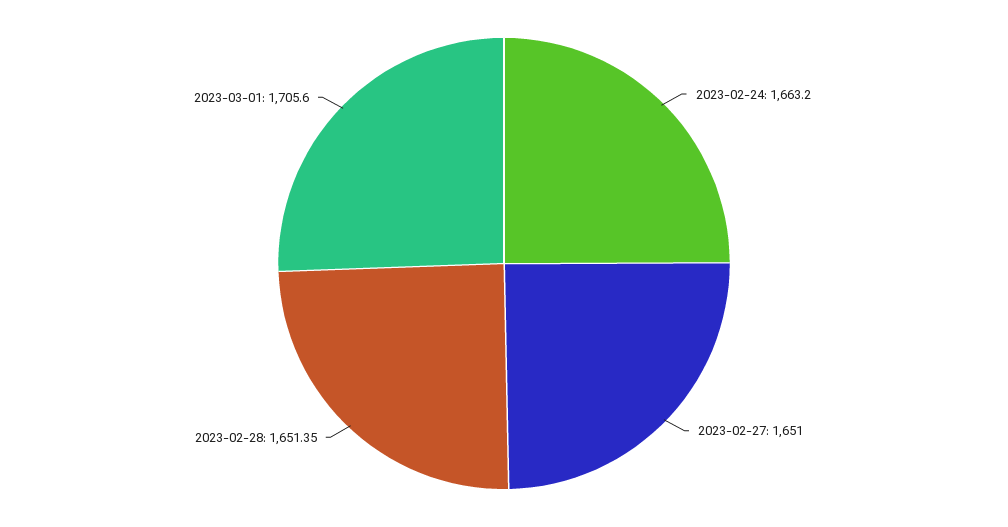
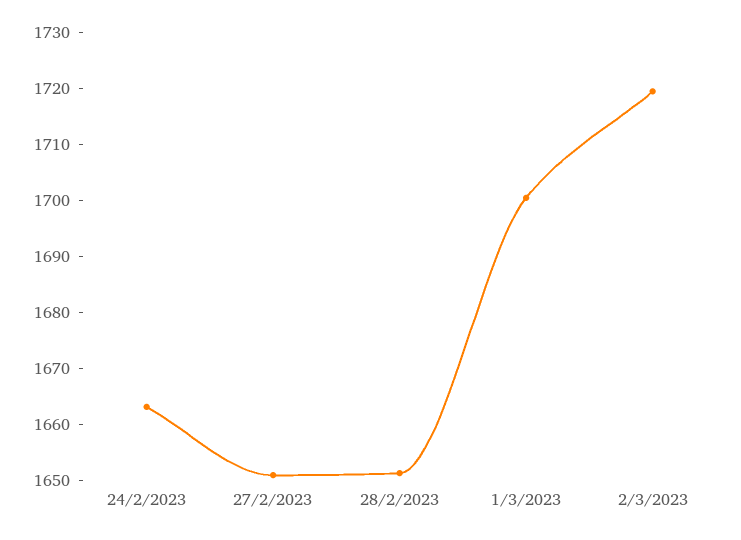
2023-03-01: 1705.6 -> 1700
2/3/2023: none -> 1720

